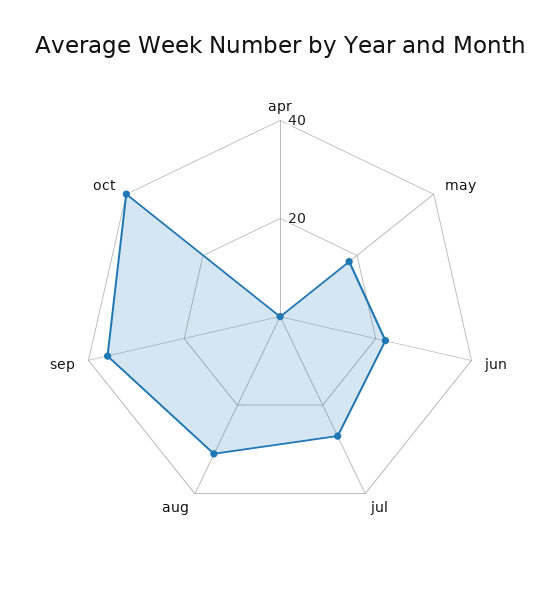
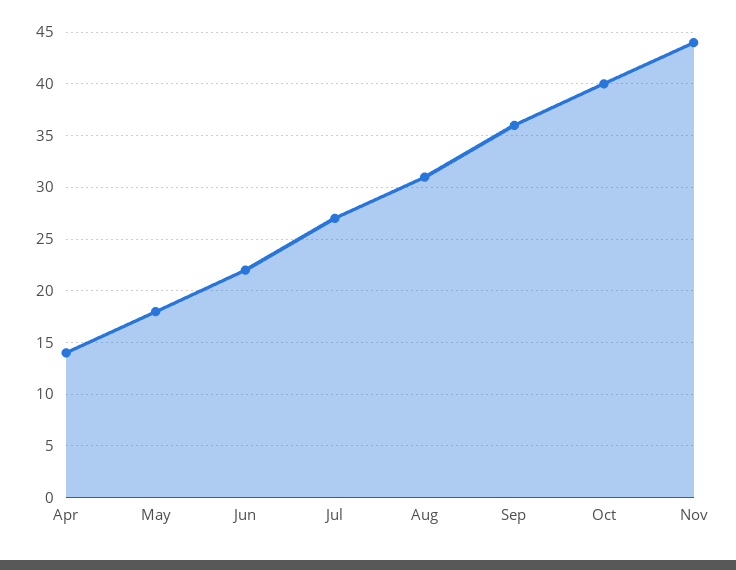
apr: 0 -> 14
Nov: none -> 44

